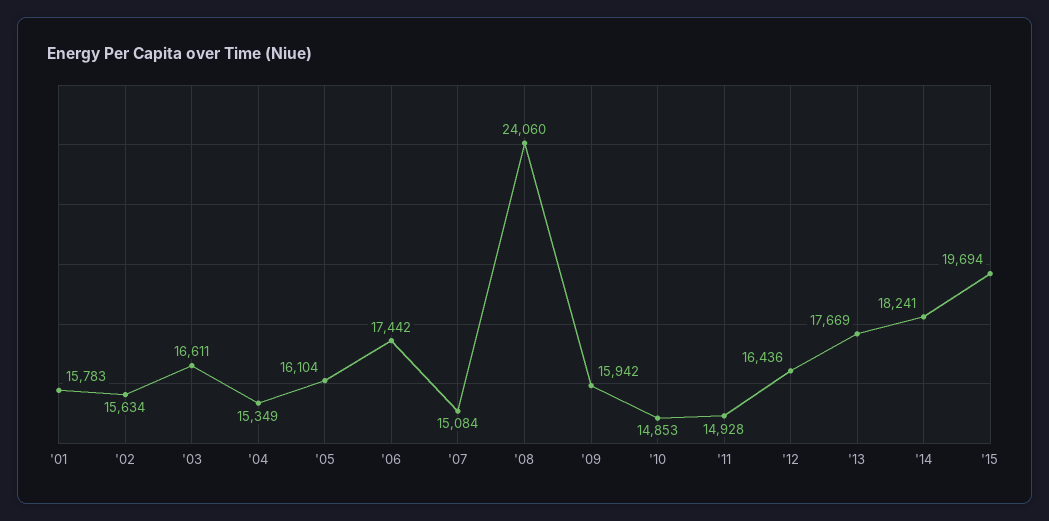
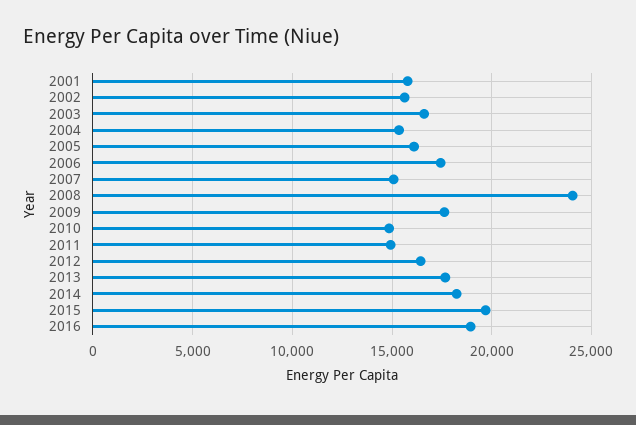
'09: 15942 -> 17500
2016: none -> 19000

